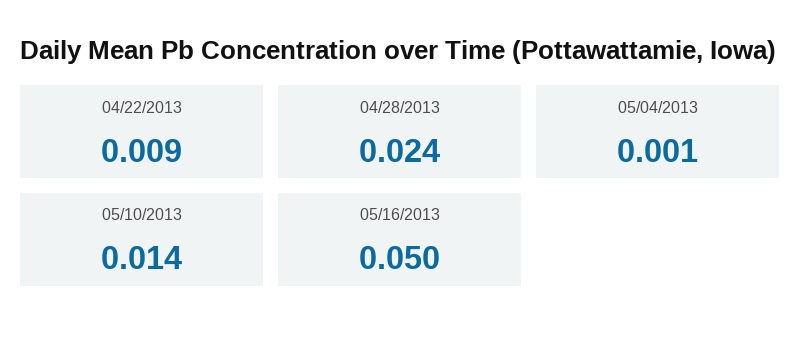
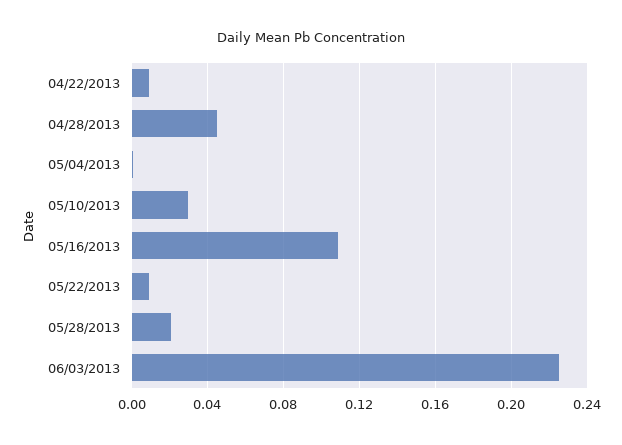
04/28/2013: 0.024 -> 0.045
05/10/2013: 0.014 -> 0.03
05/16/2013: 0.05 -> 0.11
05/22/2013: none -> 0.01
05/28/2013: none -> 0.02
06/03/2013: none -> 0.225

